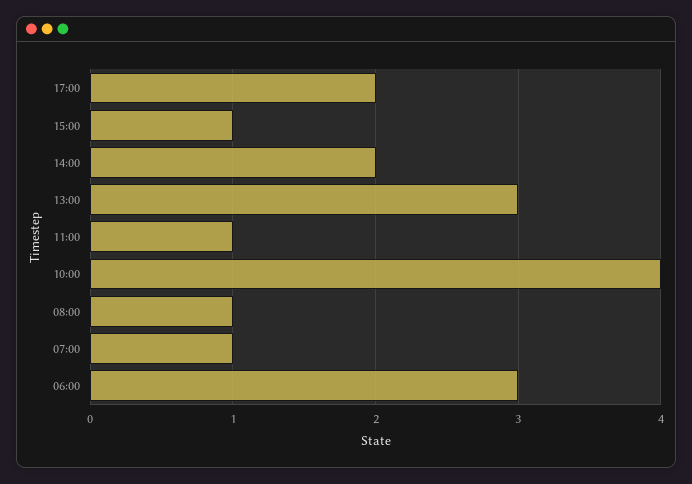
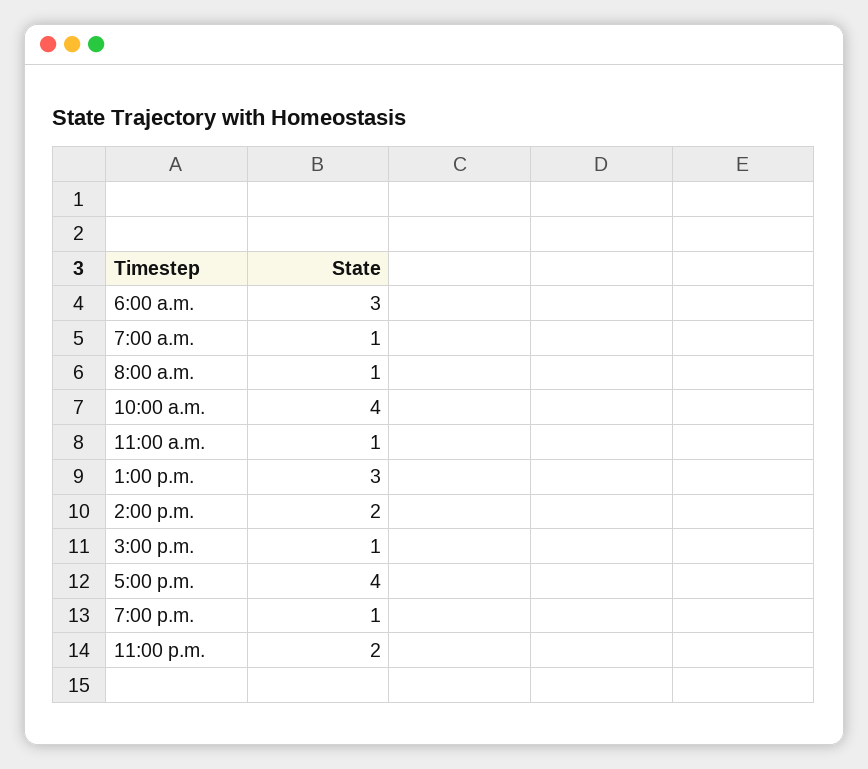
17:00: 2 -> 4
7:00 p.m.: none -> 1
11:00 p.m.: none -> 2

